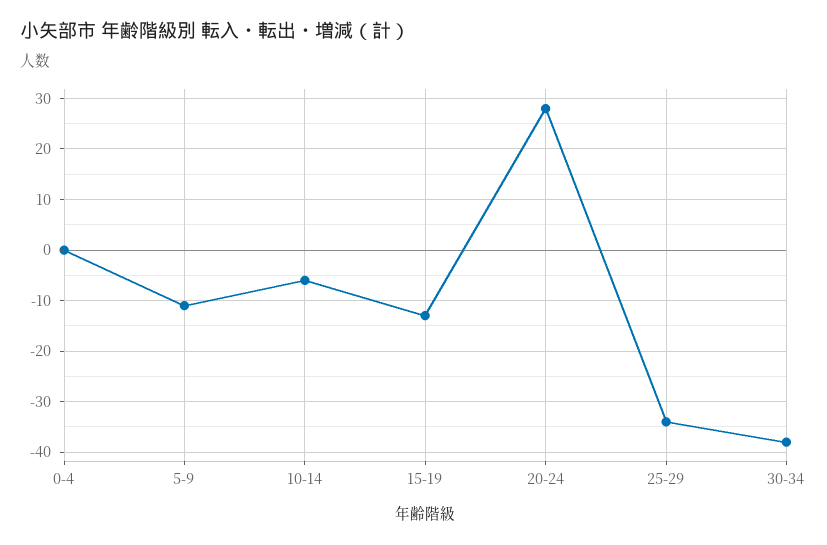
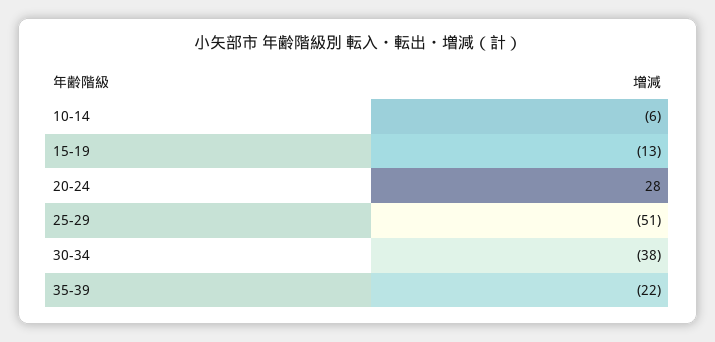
0-4: 0 -> none
5-9: -10 -> none
25-29: -35 -> -51
35-39: none -> -22

